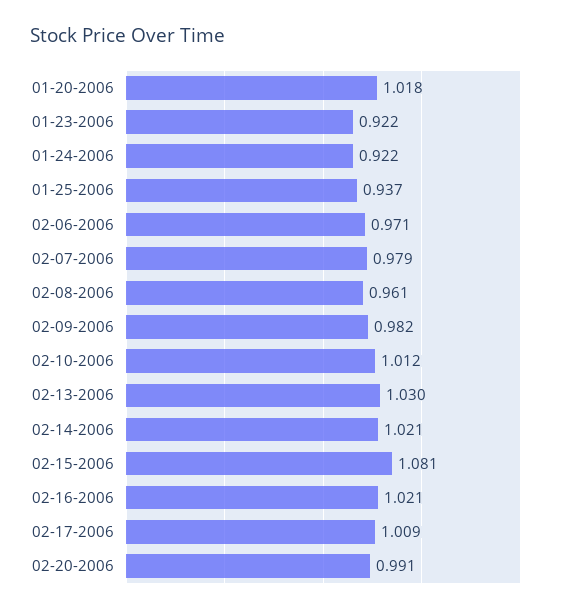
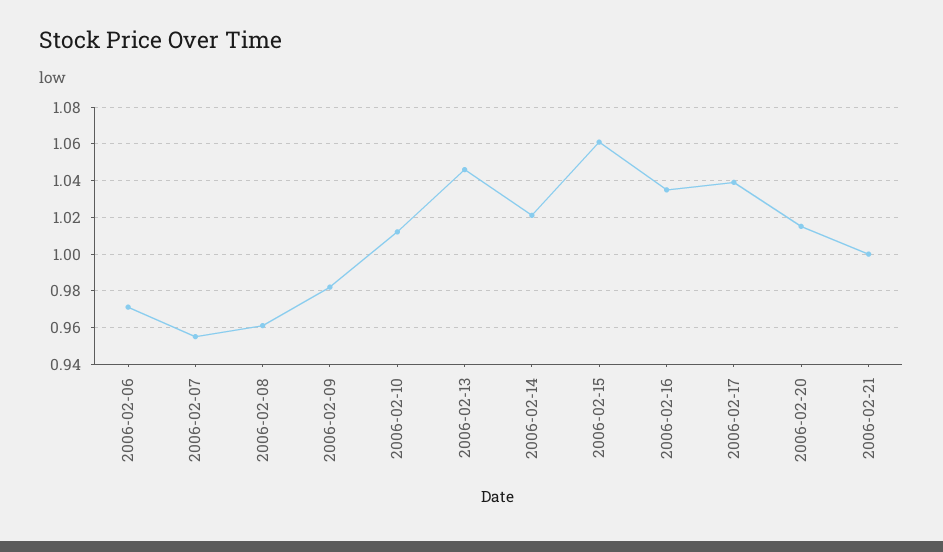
01-20-2006: 1.018 -> none
01-23-2006: 0.922 -> none
01-24-2006: 0.922 -> none
01-25-2006: 0.937 -> none
02-07-2006: 0.979 -> 0.955
02-13-2006: 1.03 -> 1.045
02-15-2006: 1.081 -> 1.06
02-16-2006: 1.021 -> 1.035
02-17-2006: 1.009 -> 1.04
02-20-2006: 0.991 -> 1.015
2006-02-21: none -> 1

